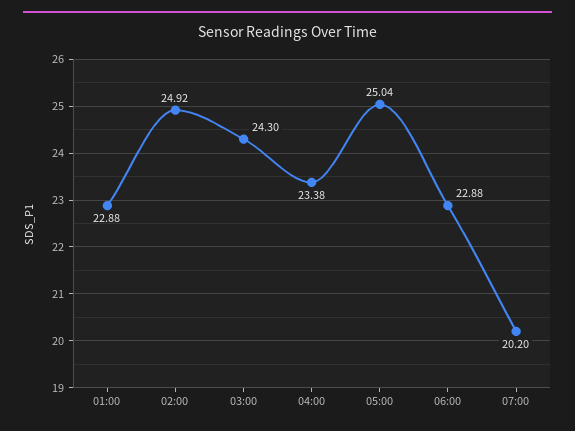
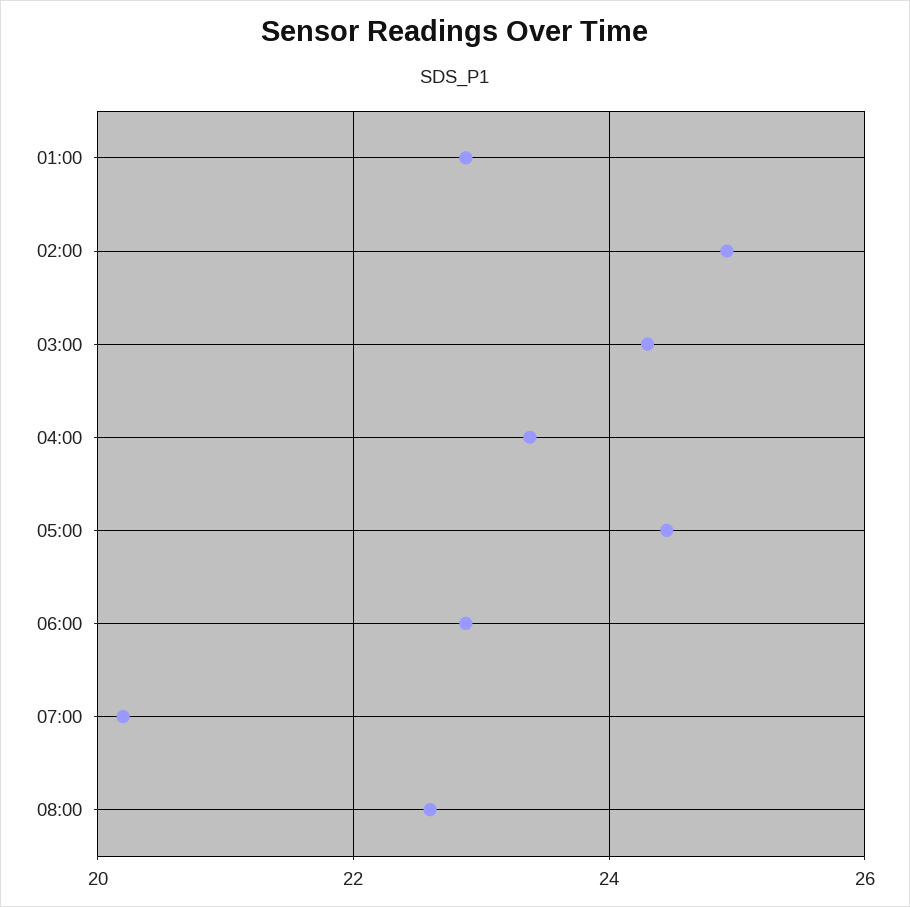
05:00: 25.04 -> 24.4
08:00: none -> 22.6

